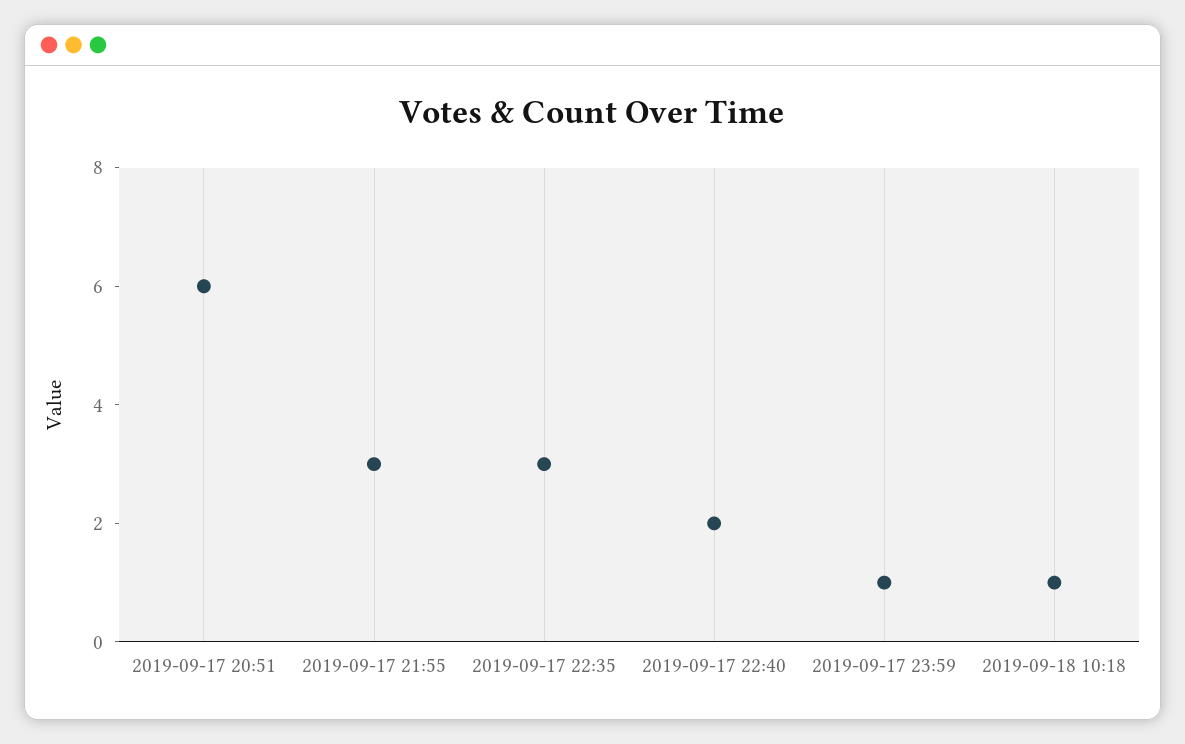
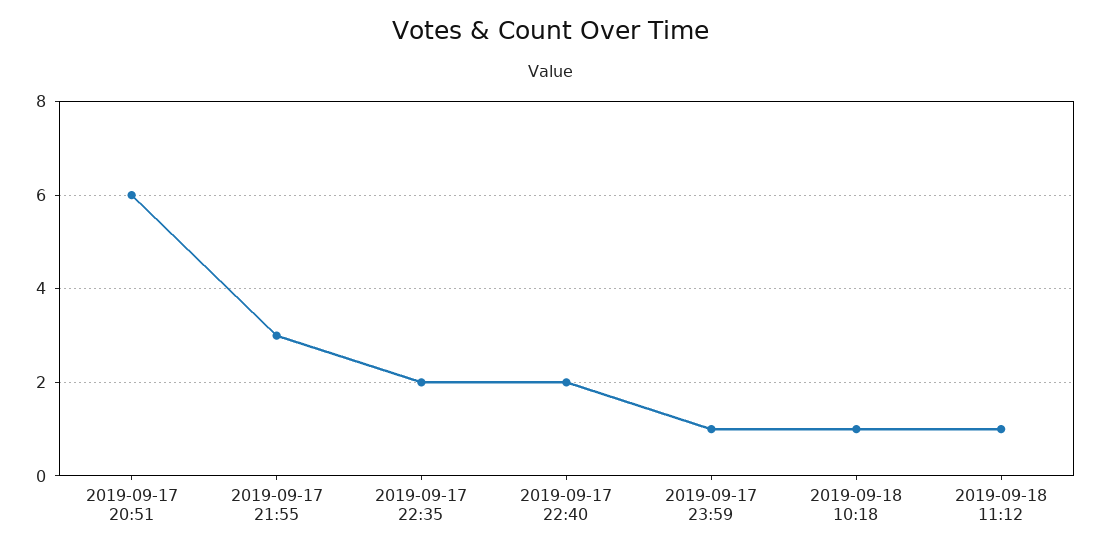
2019-09-17 22:35: 3 -> 2
2019-09-18 11:12: none -> 1

